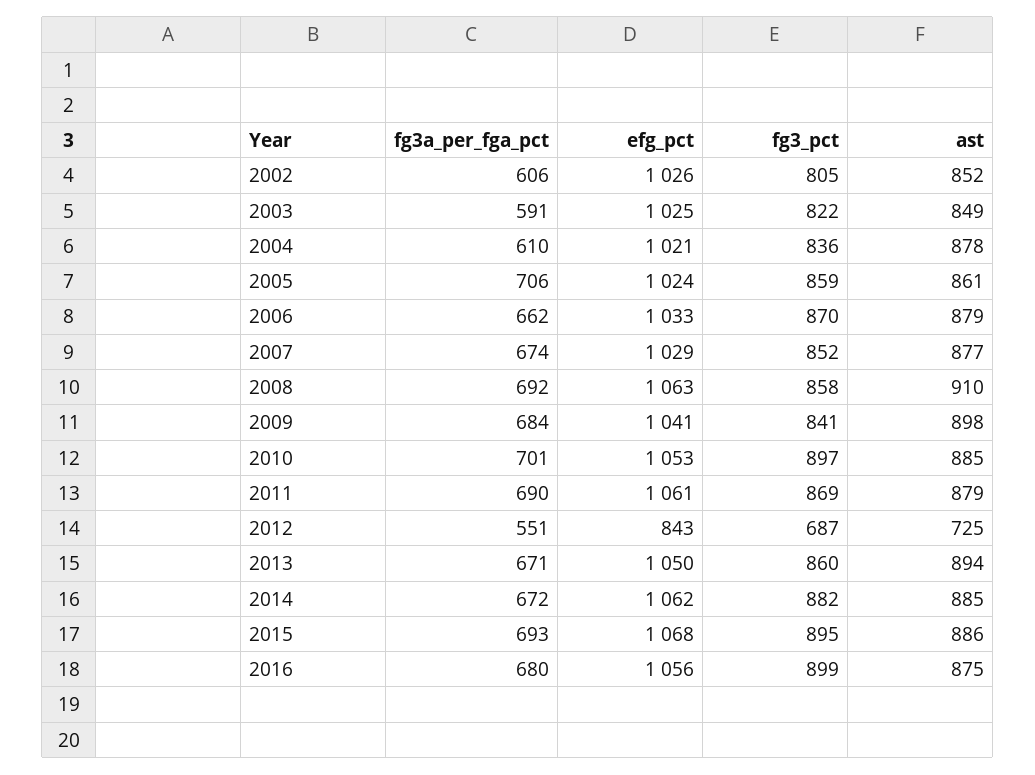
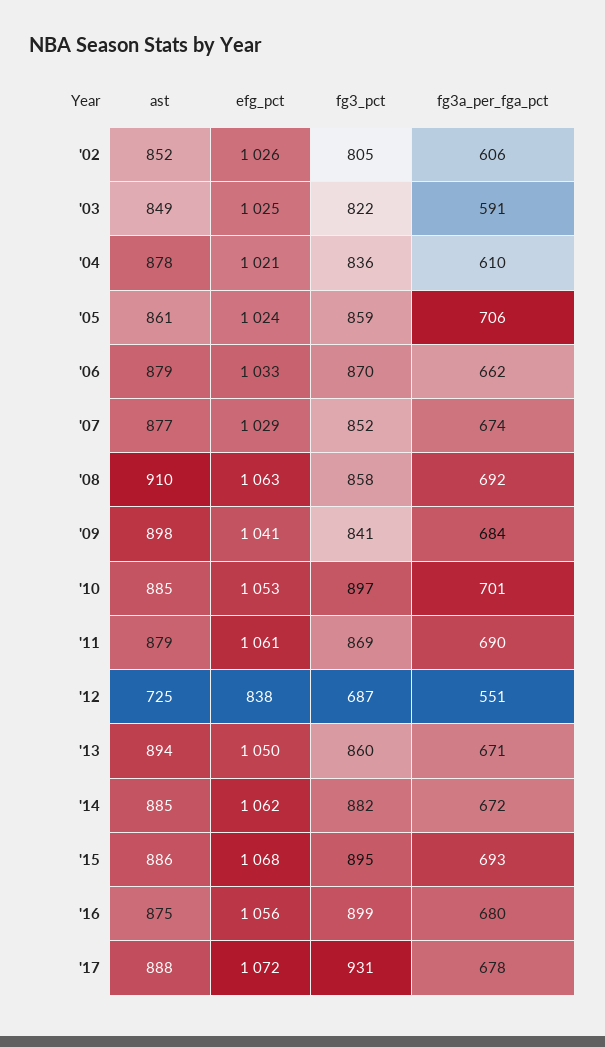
efg_pct, 2012: 843 -> 838
ast, '17: none -> 888
efg_pct, '17: none -> 1072
fg3_pct, '17: none -> 931
fg3a_per_fga_pct, '17: none -> 678

